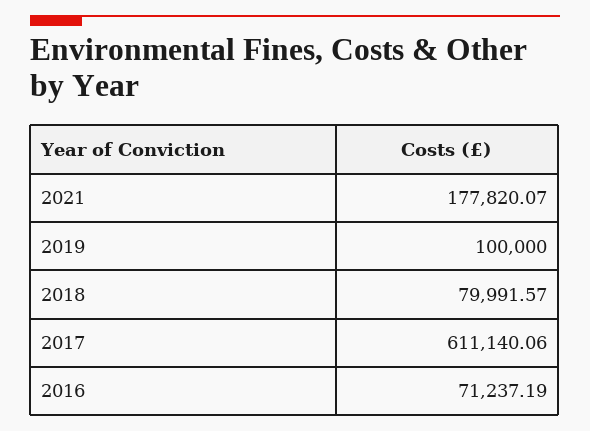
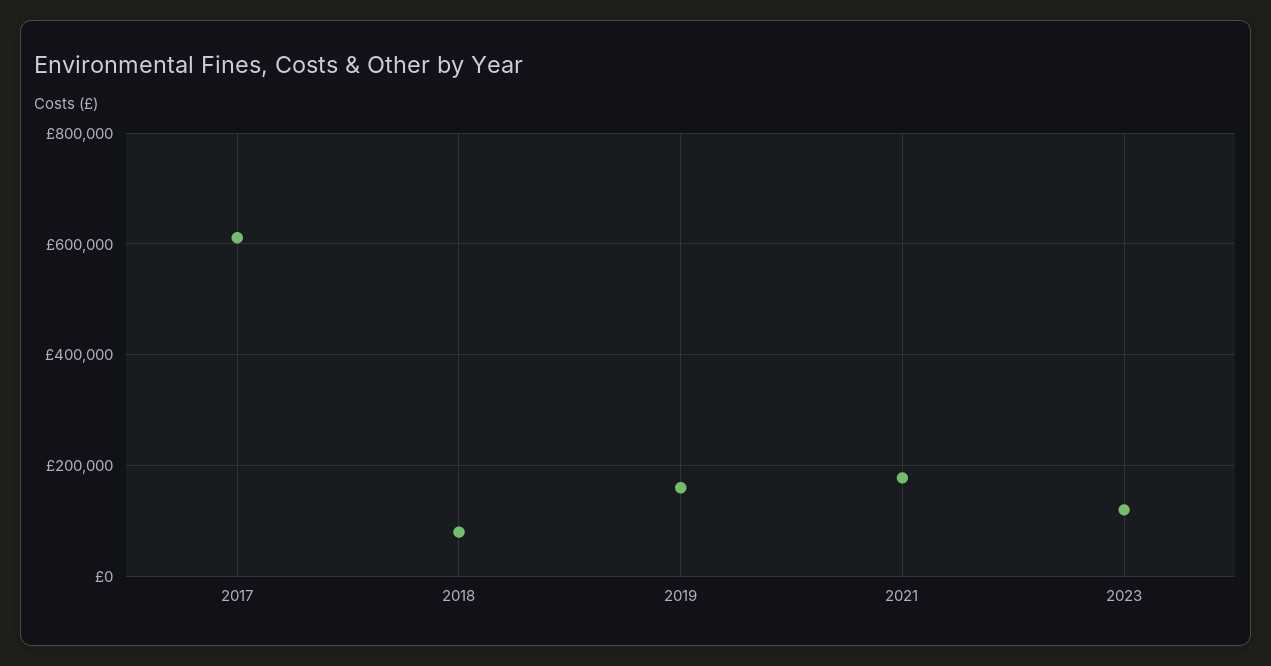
2019: 100000 -> 160000
2016: 71237.19 -> none
2023: none -> 120000

